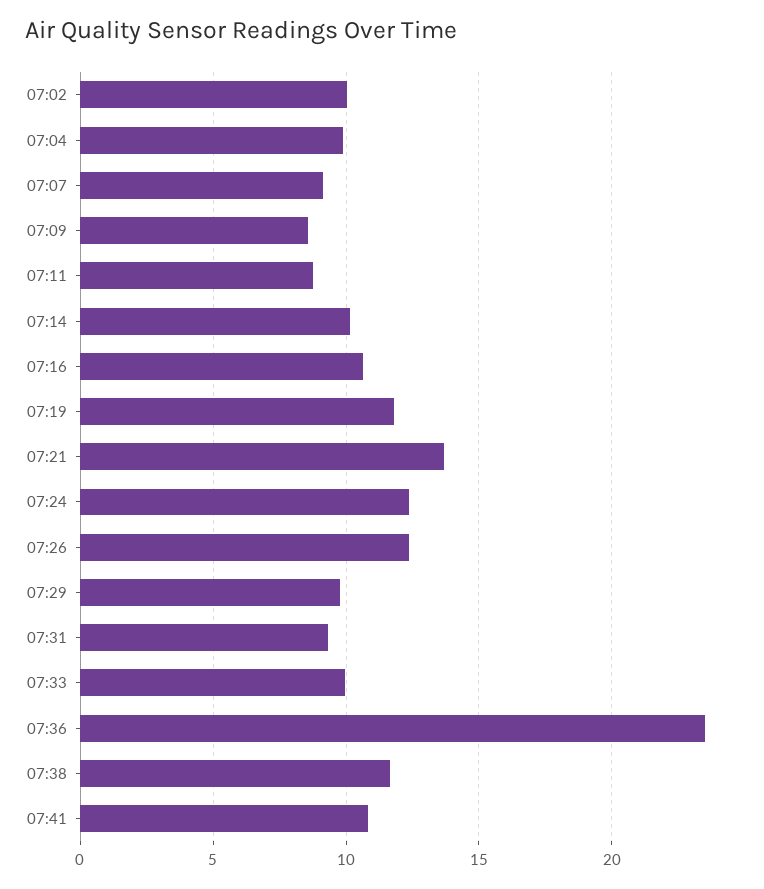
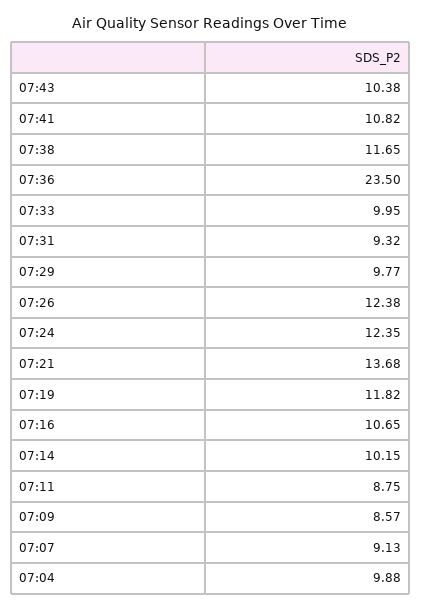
07:02: 10 -> none
07:43: none -> 10.38

